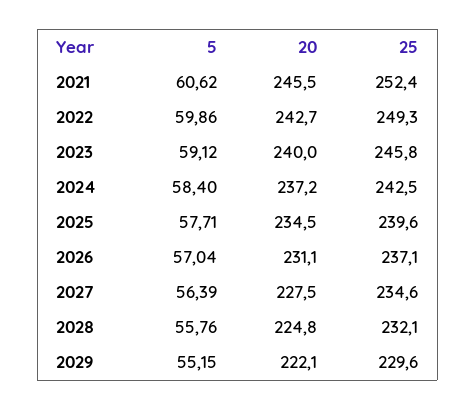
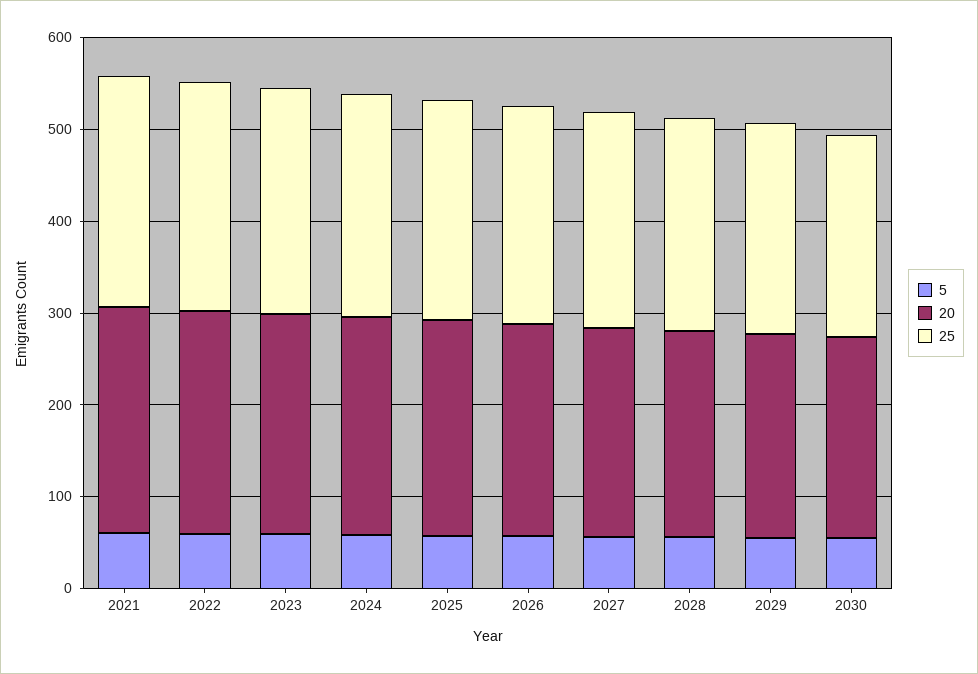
5, 2030: none -> 60
20, 2030: none -> 220
25, 2030: none -> 220

